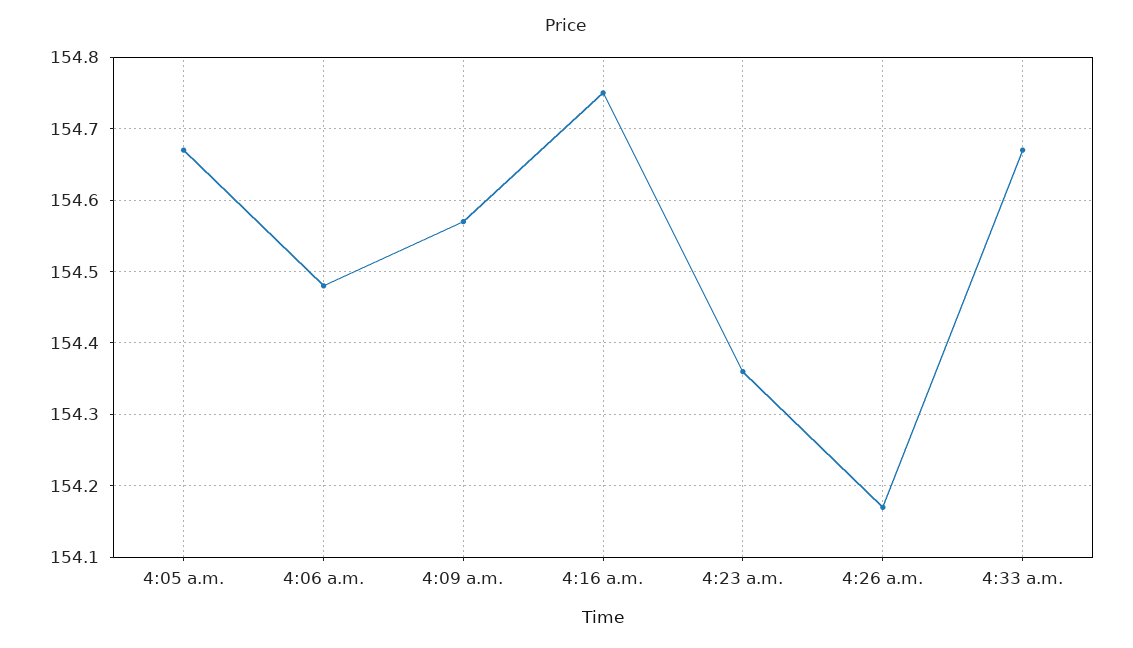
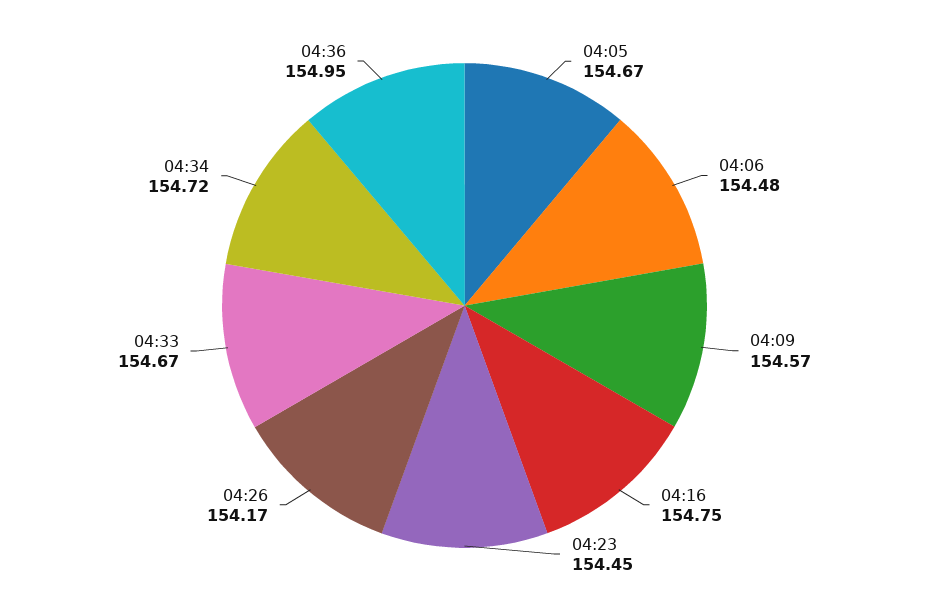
4:23 a.m.: 154.36 -> 154.45
04:34: none -> 154.72
04:36: none -> 154.95

